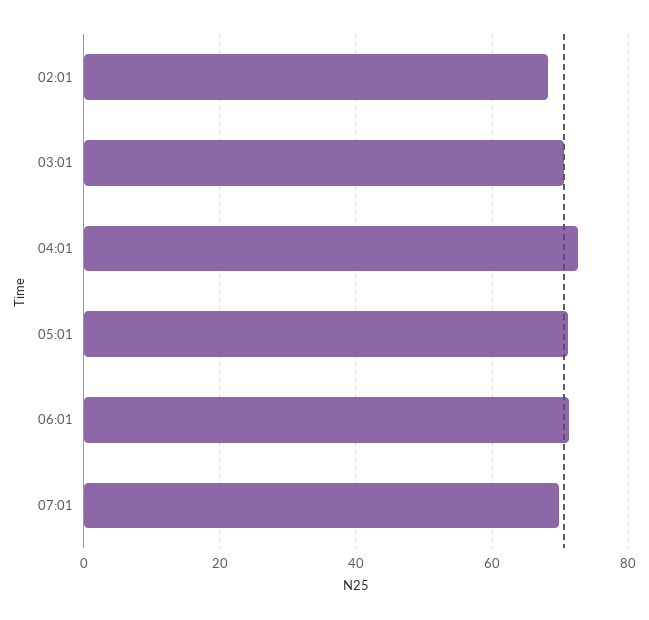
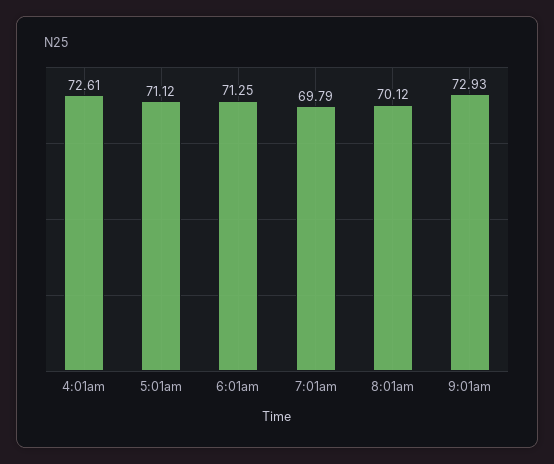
02:01: 68 -> none
03:01: 70 -> none
8:01am: none -> 70.12
9:01am: none -> 72.93

